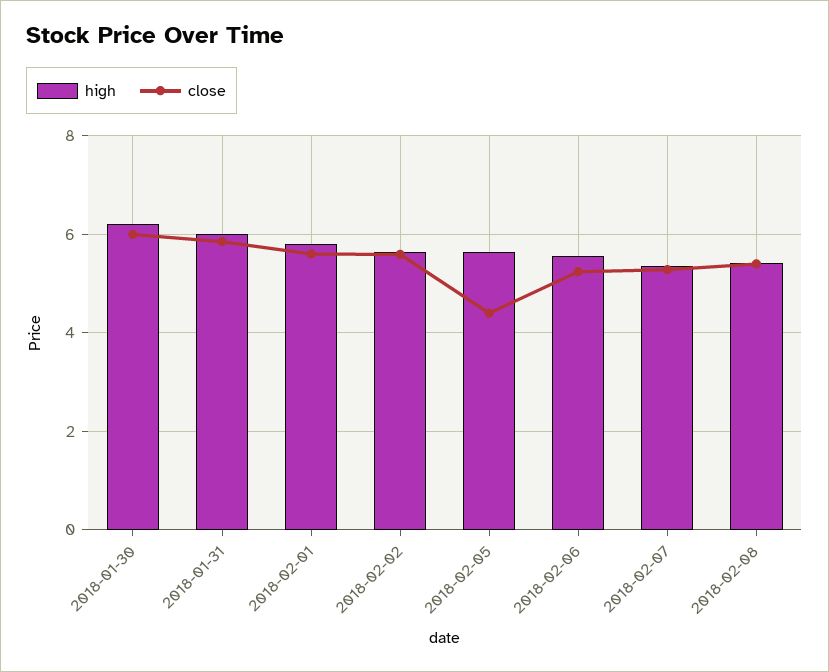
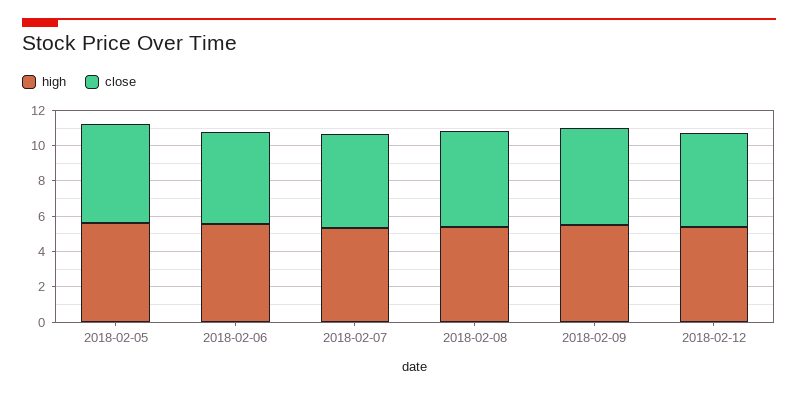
high, 2018-01-30: 6.2 -> none
close, 2018-01-30: 6 -> none
high, 2018-01-31: 6 -> none
close, 2018-01-31: 5.8 -> none
high, 2018-02-01: 5.8 -> none
close, 2018-02-01: 5.6 -> none
high, 2018-02-02: 5.6 -> none
close, 2018-02-02: 5.6 -> none
close, 2018-02-05: 4.4 -> 5.5
high, 2018-02-09: none -> 5.5
close, 2018-02-09: none -> 5.5
high, 2018-02-12: none -> 5.5
close, 2018-02-12: none -> 5.5

